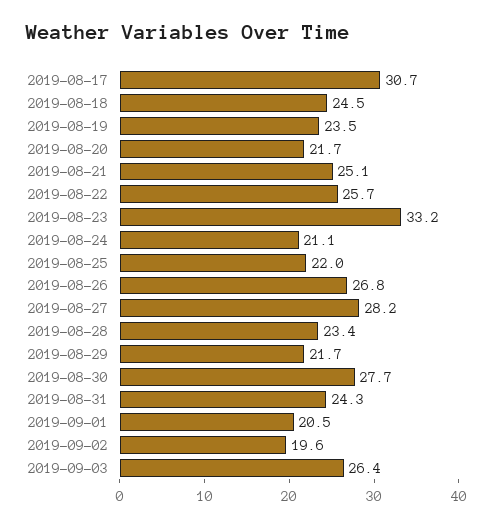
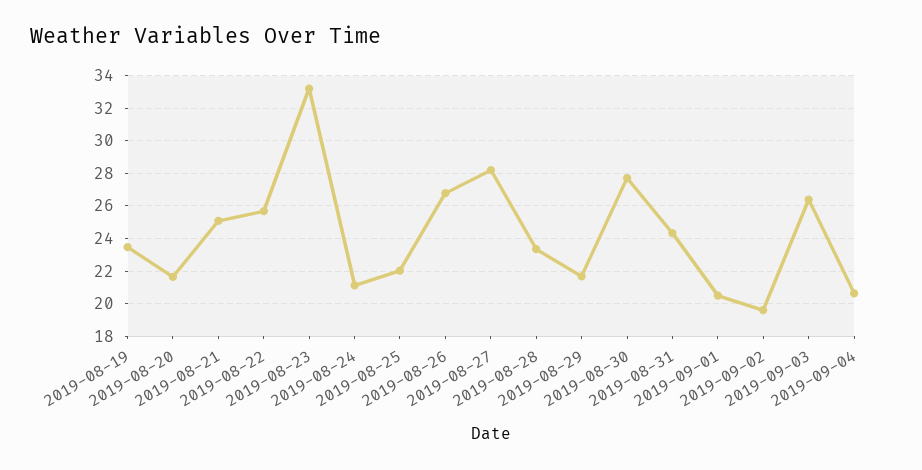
2019-08-17: 30.7 -> none
2019-08-18: 24.5 -> none
2019-09-04: none -> 20.5

